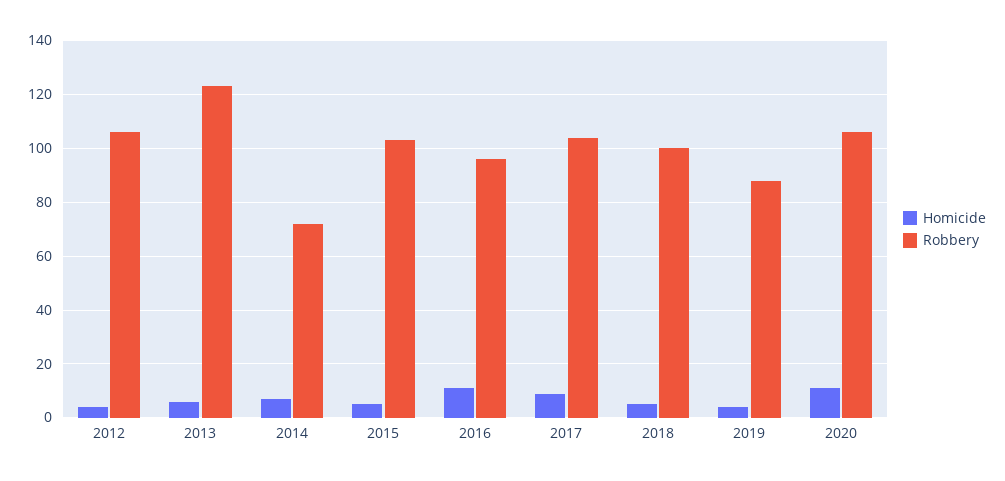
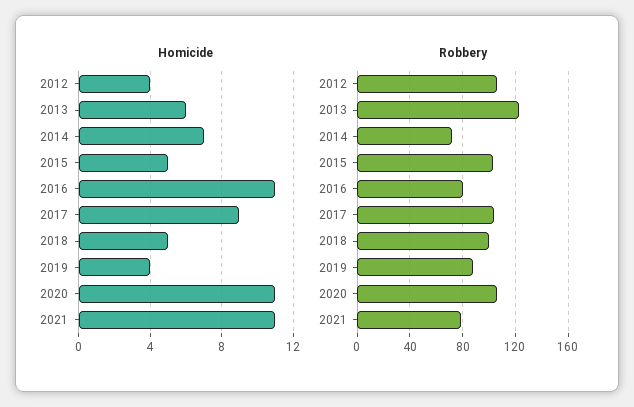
Robbery, 2016: 95 -> 80
Homicide, 2021: none -> 11
Robbery, 2021: none -> 80

